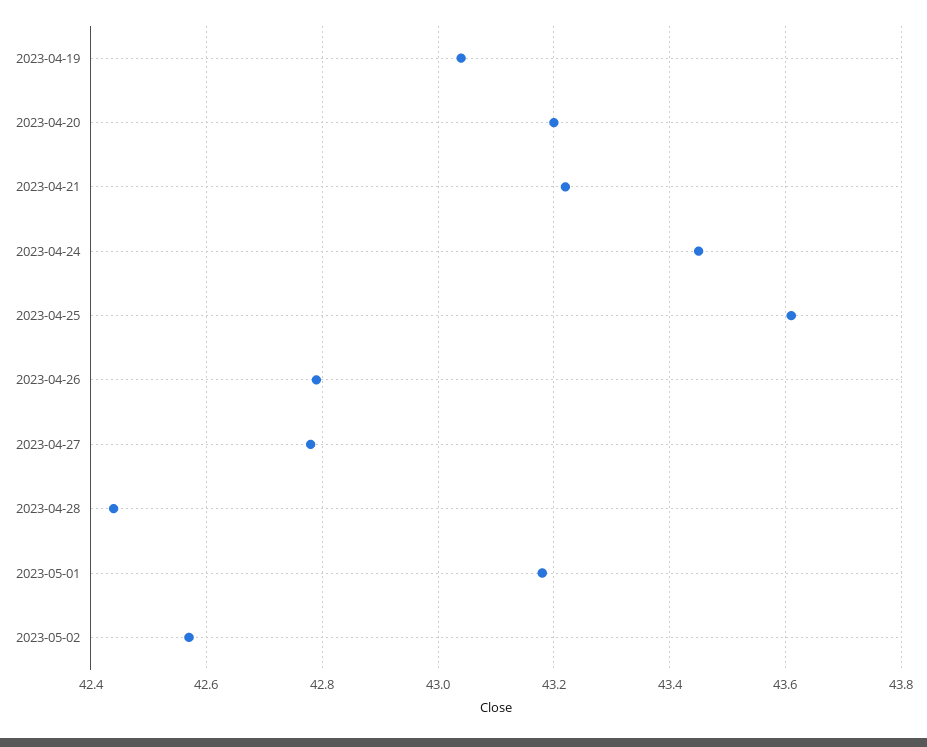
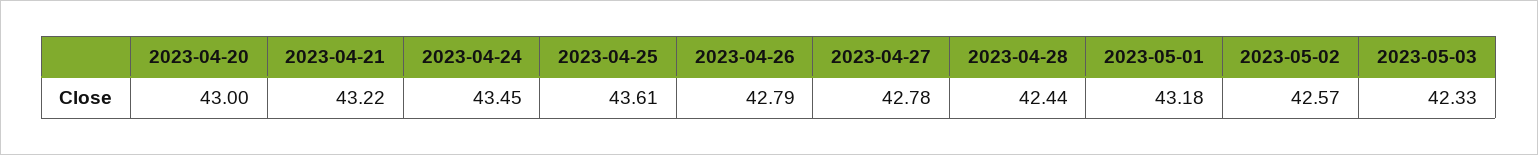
2023-04-19: 43.05 -> none
2023-04-20: 43.2 -> 43
2023-05-03: none -> 42.33

